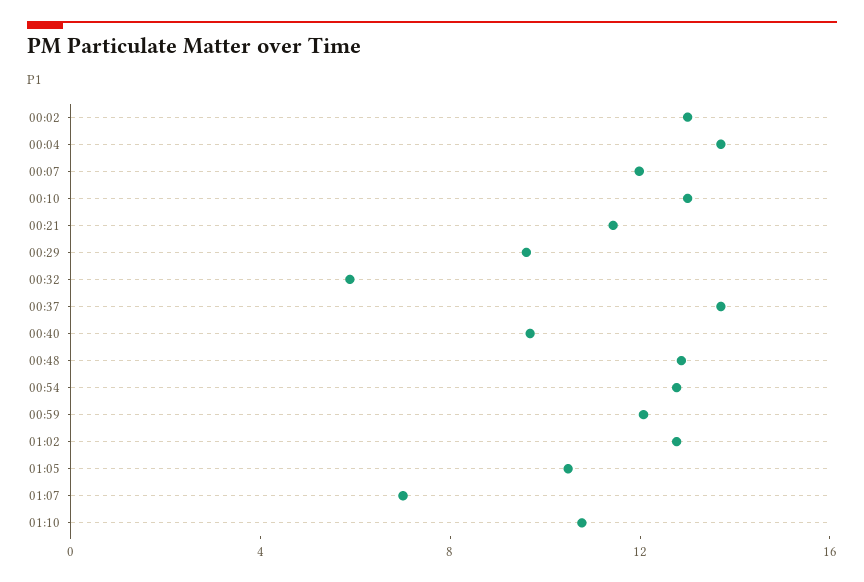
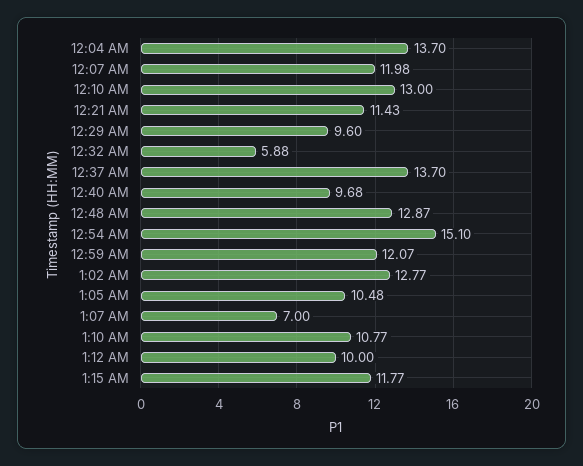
00:02: 13 -> none
00:54: 13 -> 15.1
1:12 AM: none -> 10
1:15 AM: none -> 11.77

